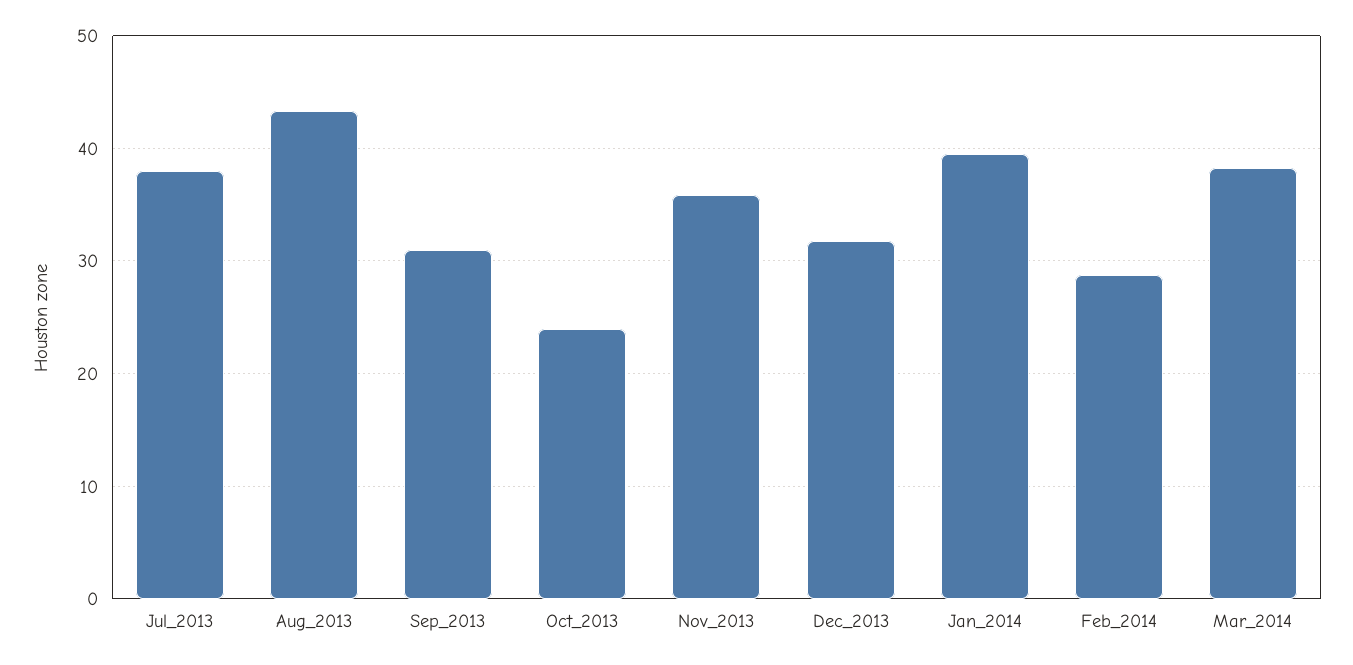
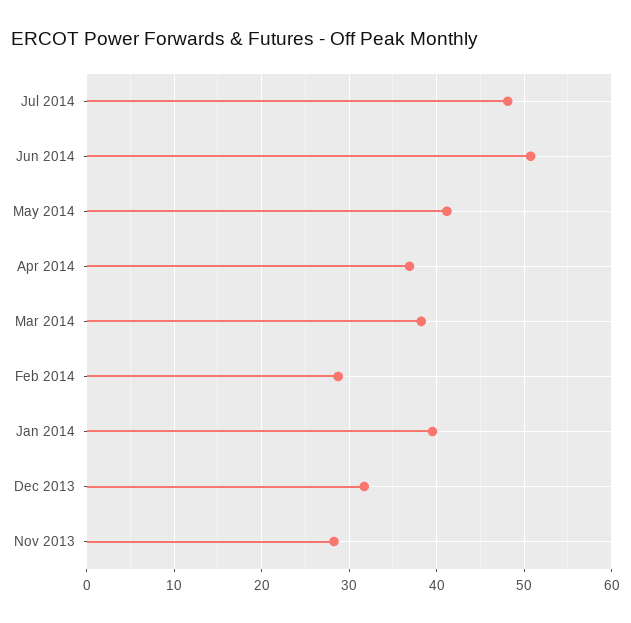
Jul_2013: 38 -> none
Aug_2013: 43 -> none
Sep_2013: 31 -> none
Oct_2013: 24 -> none
Nov_2013: 36 -> 28
Jul 2014: none -> 48
Jun 2014: none -> 51
May 2014: none -> 41
Apr 2014: none -> 37

